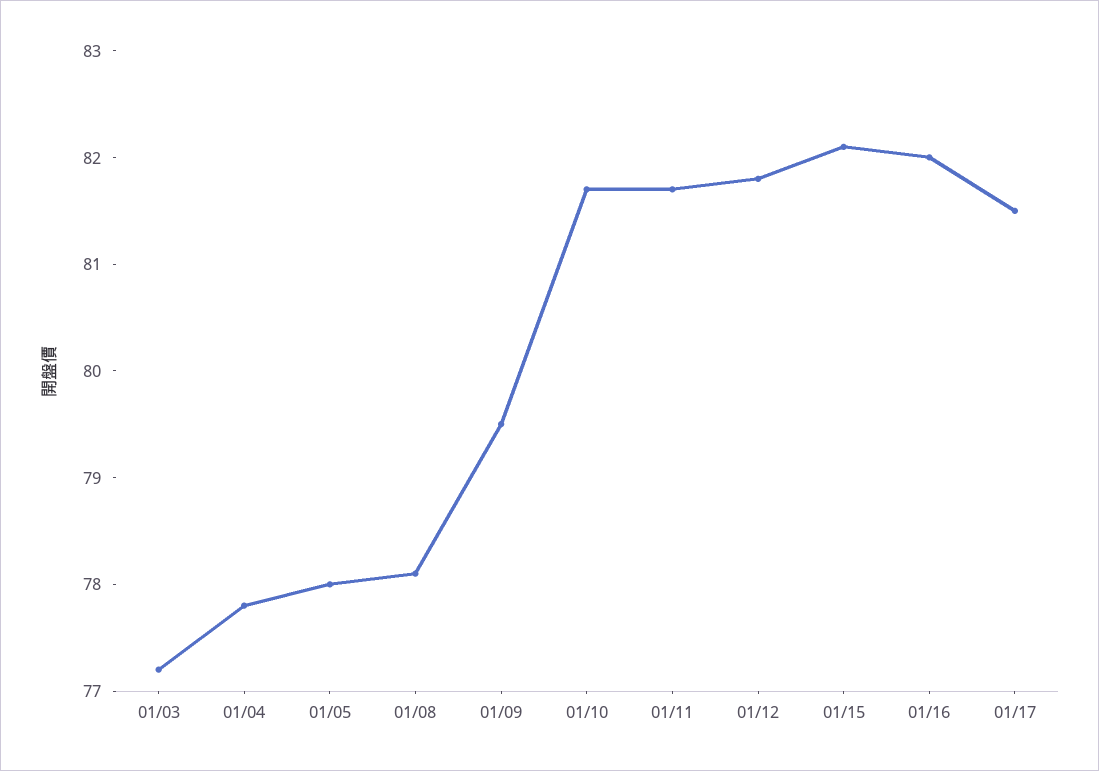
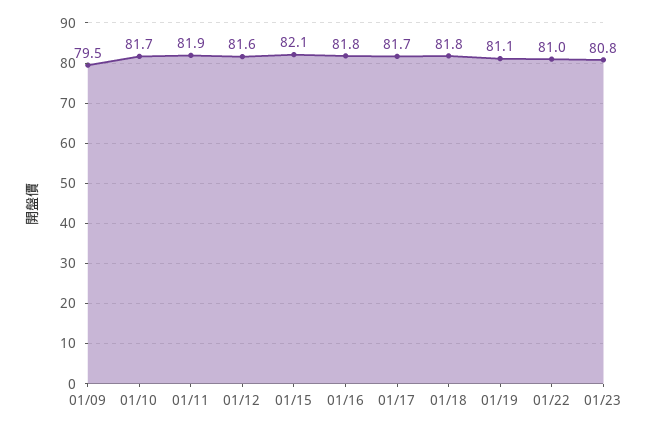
01/03: 77.2 -> none
01/04: 77.8 -> none
01/05: 78 -> none
01/08: 78.1 -> none
01/11: 81.7 -> 81.9
01/12: 81.8 -> 81.6
01/16: 82 -> 81.8
01/17: 81.5 -> 81.7
01/18: none -> 81.8
01/19: none -> 81.1
01/22: none -> 81
01/23: none -> 80.8

